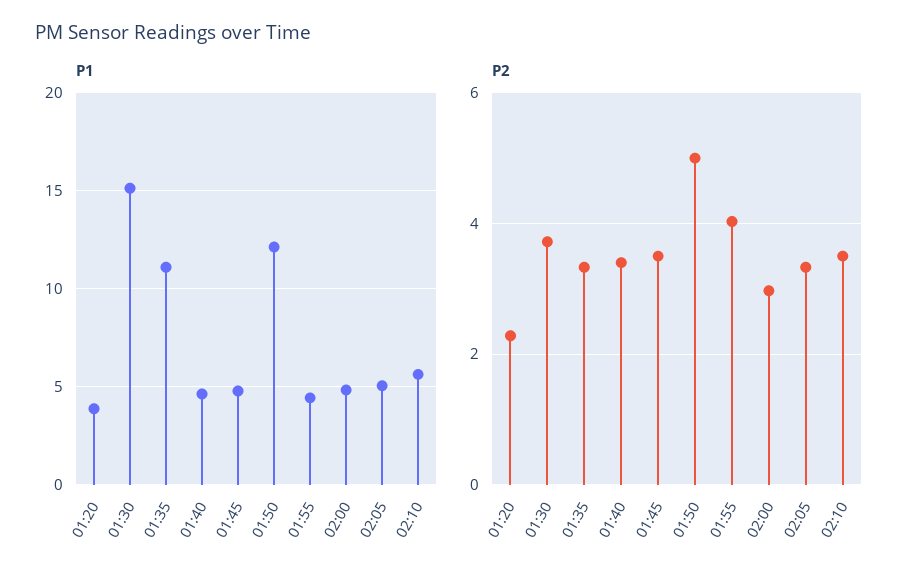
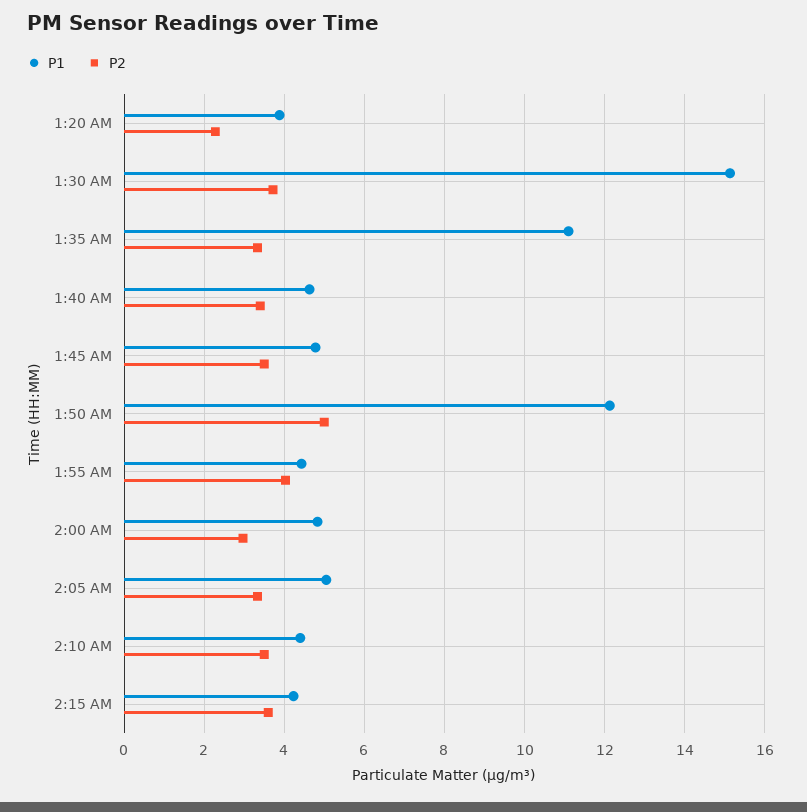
P1, 02:10: 5.5 -> 4.4
P1, 2:15 AM: none -> 4.2
P2, 2:15 AM: none -> 3.6

